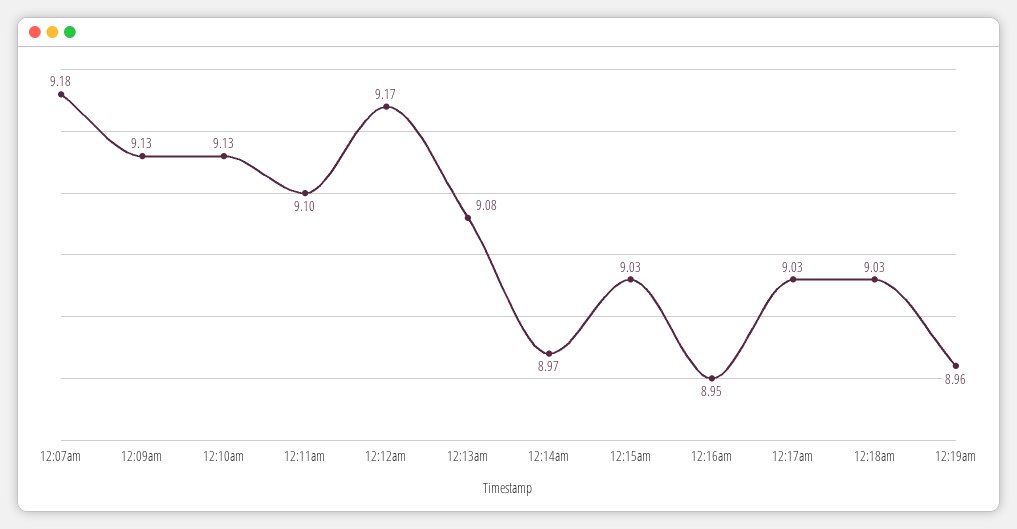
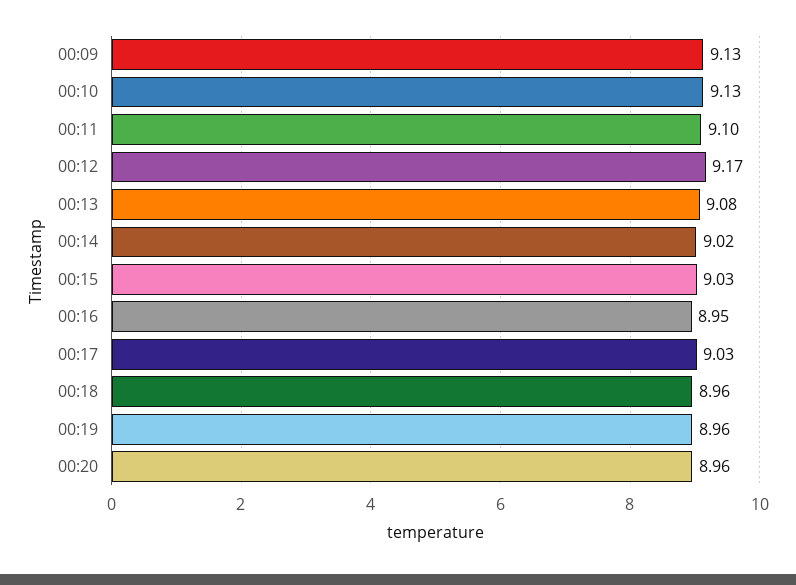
12:07am: 9.18 -> none
12:14am: 8.97 -> 9.02
12:18am: 9.03 -> 8.96
00:20: none -> 8.96

